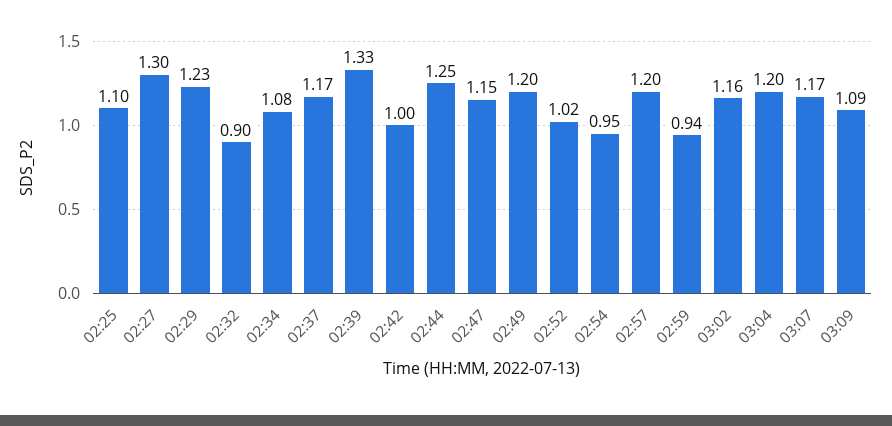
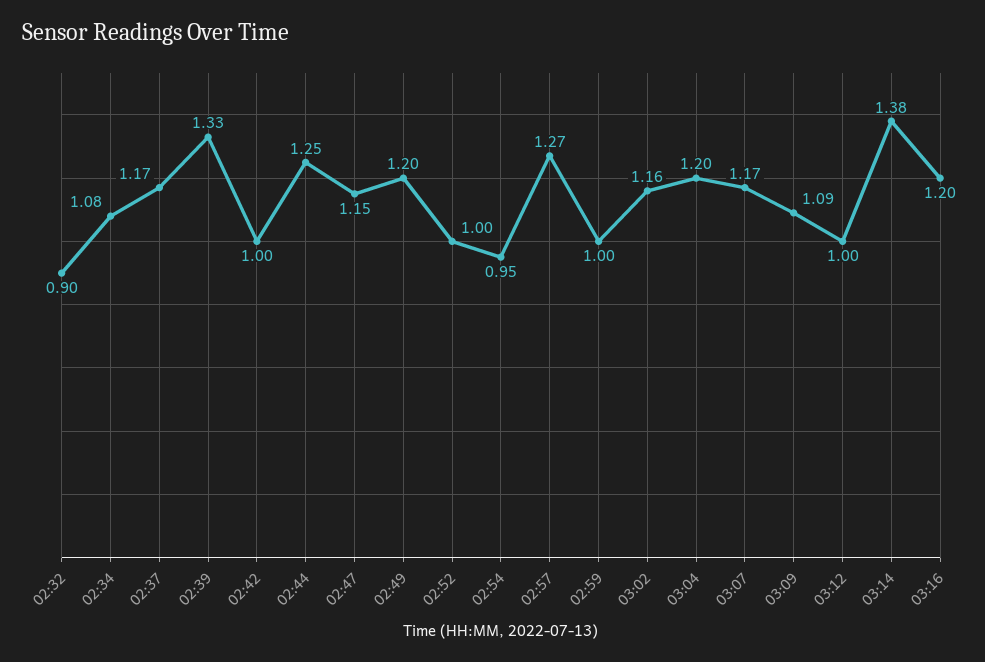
02:25: 1.1 -> none
02:27: 1.3 -> none
02:29: 1.23 -> none
02:52: 1.02 -> 1
02:57: 1.2 -> 1.27
02:59: 0.94 -> 1
03:12: none -> 1
03:14: none -> 1.38
03:16: none -> 1.2

